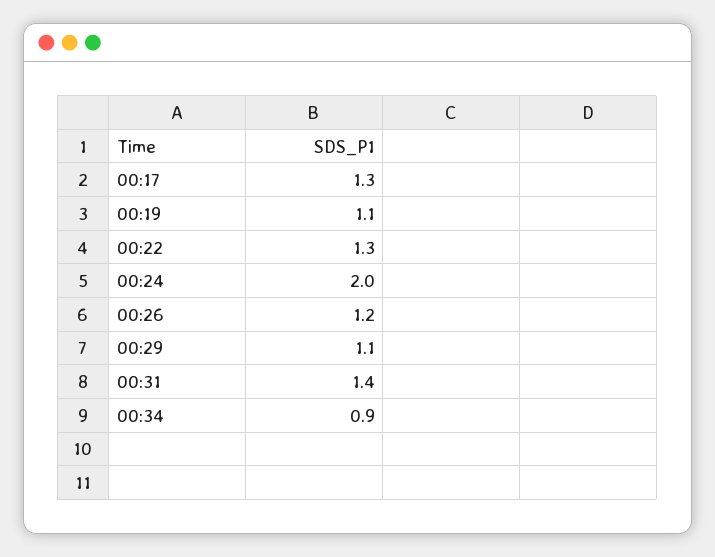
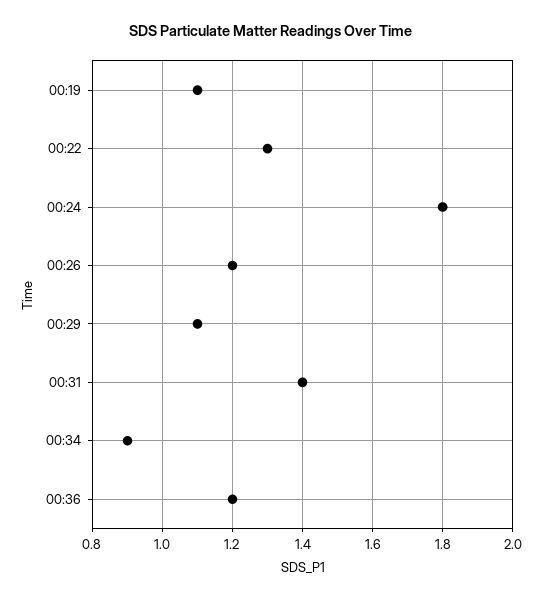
00:17: 1.3 -> none
00:24: 2 -> 1.8
00:36: none -> 1.2

